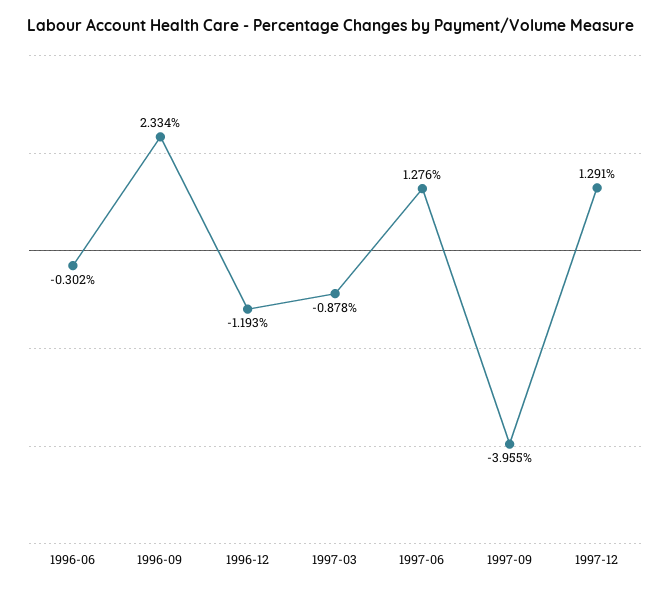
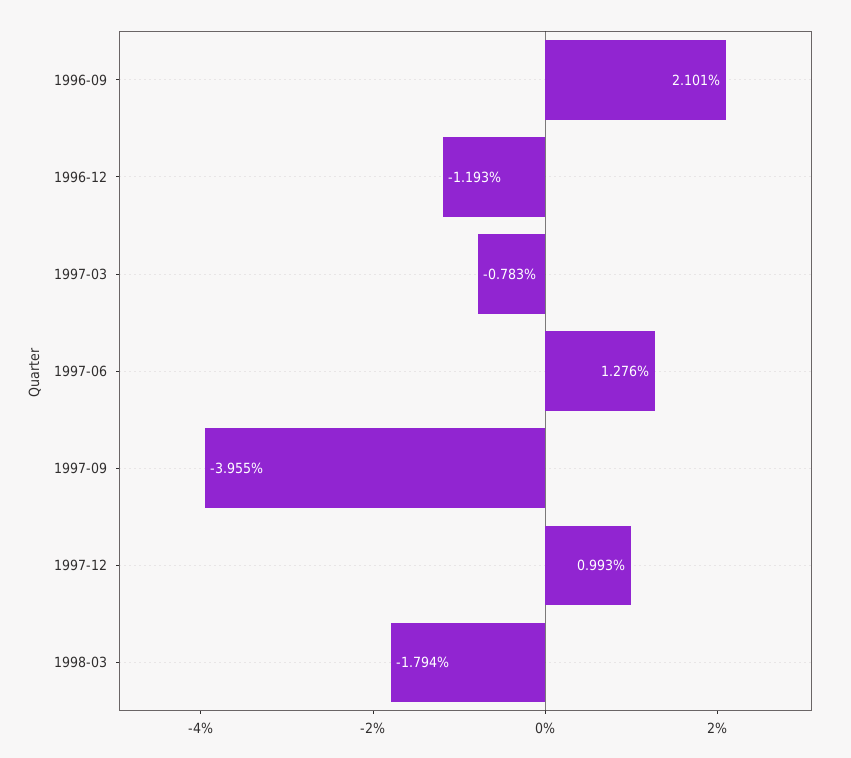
1996-06: -0.302 -> none
1996-09: 2.334 -> 2.101
1997-03: -0.878 -> -0.783
1997-12: 1.291 -> 0.993
1998-03: none -> -1.794

